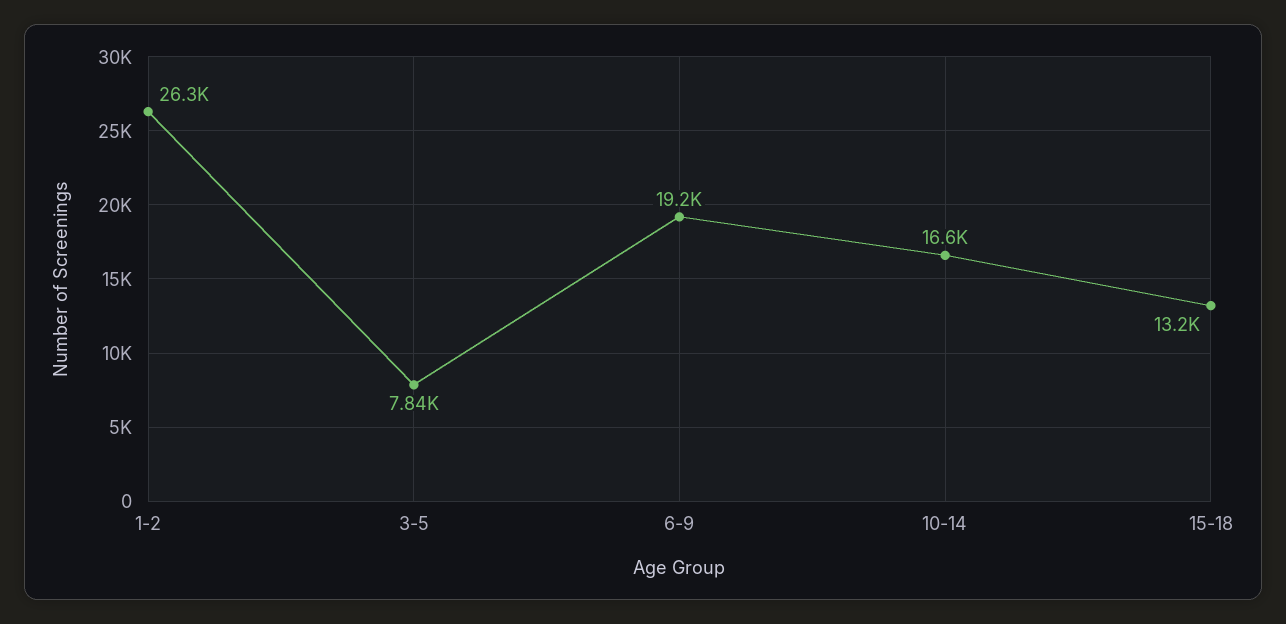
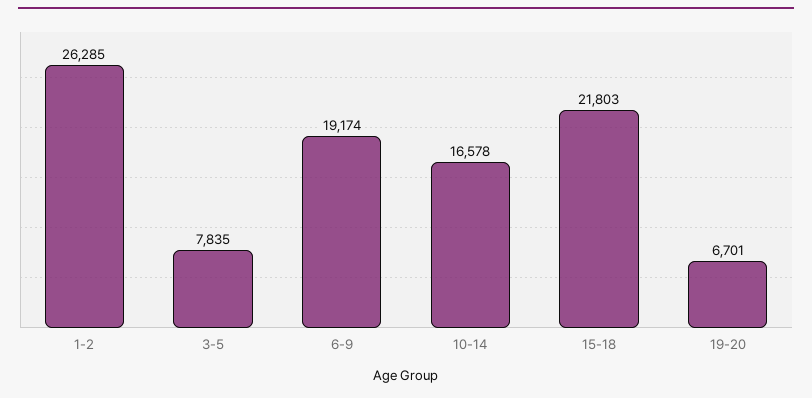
15-18: 13200 -> 21803
19-20: none -> 6701

